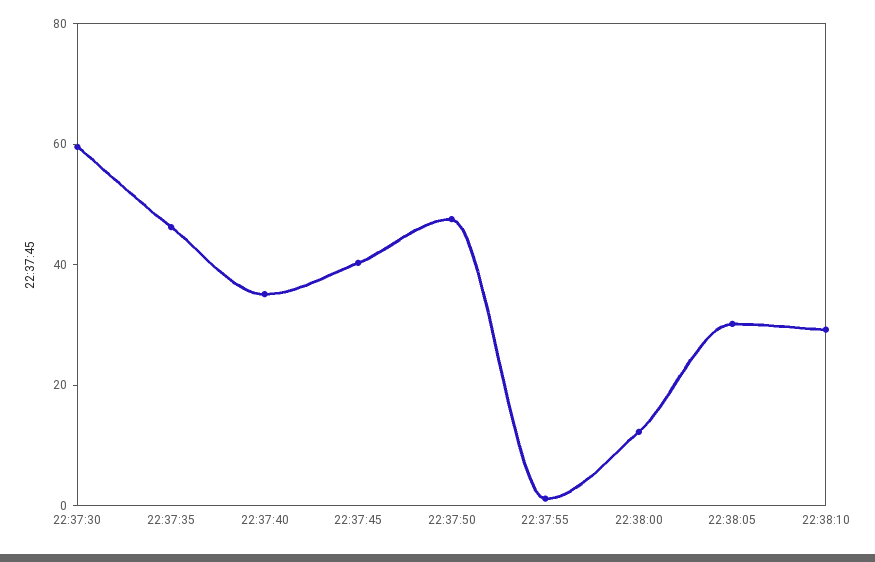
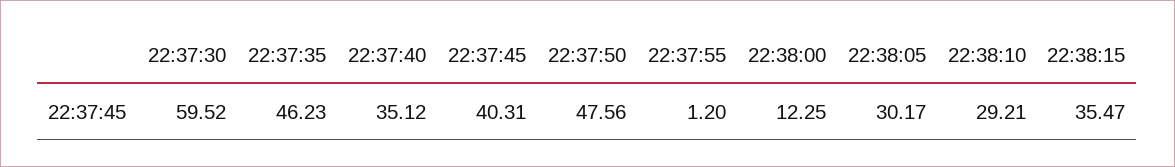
22:38:15: none -> 35.47

